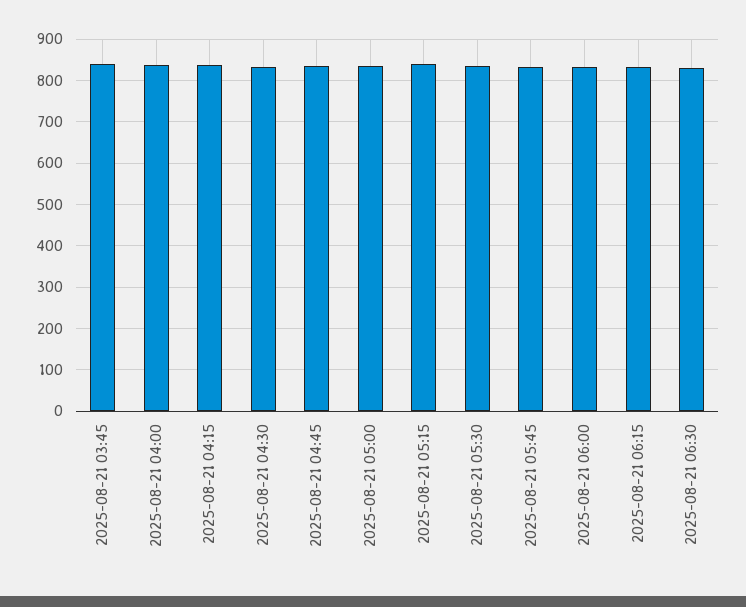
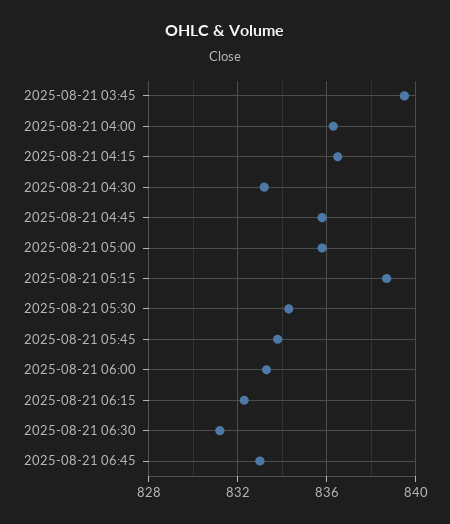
2025-08-21 06:45: none -> 833

